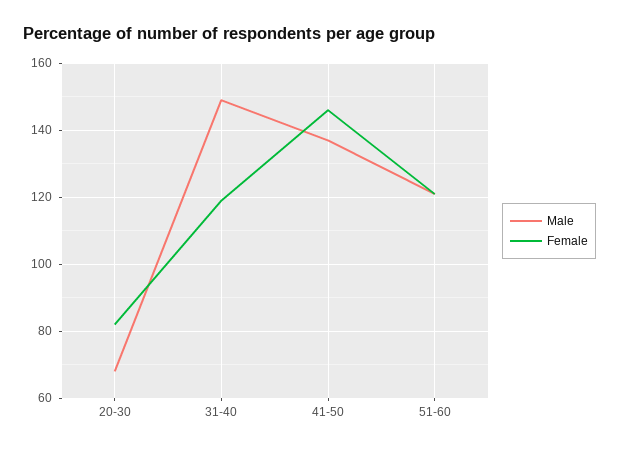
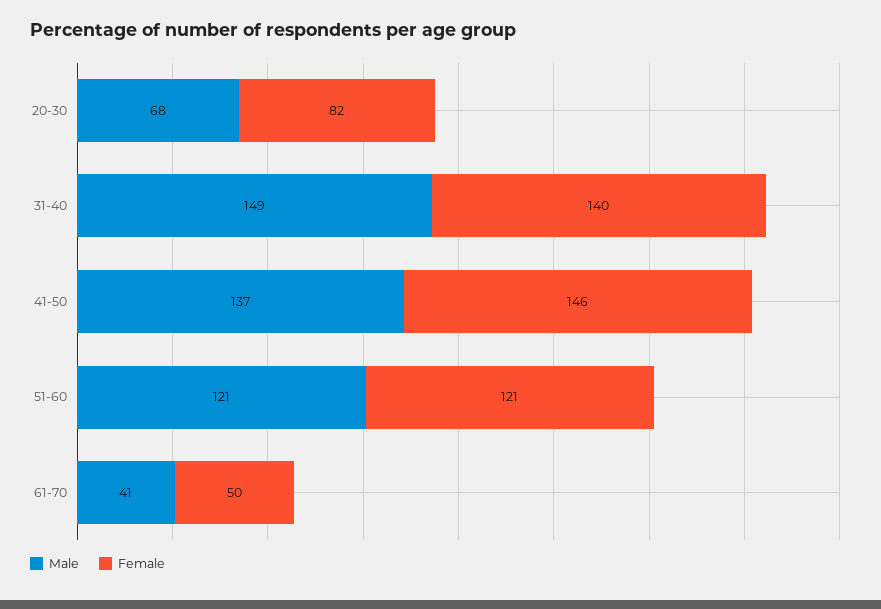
Female, 31-40: 120 -> 140
Male, 61-70: none -> 41
Female, 61-70: none -> 50

